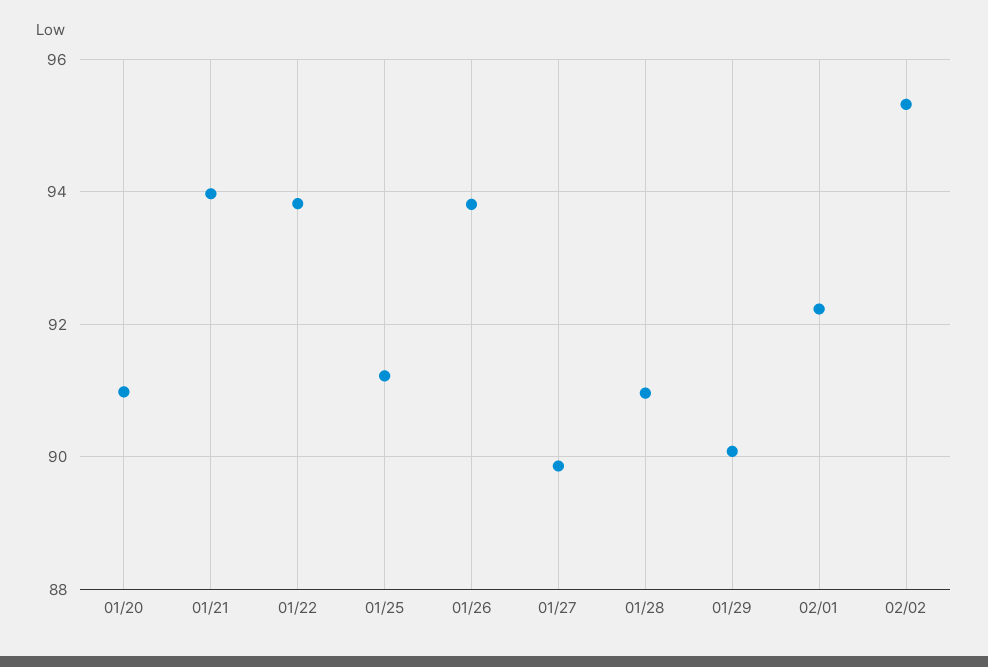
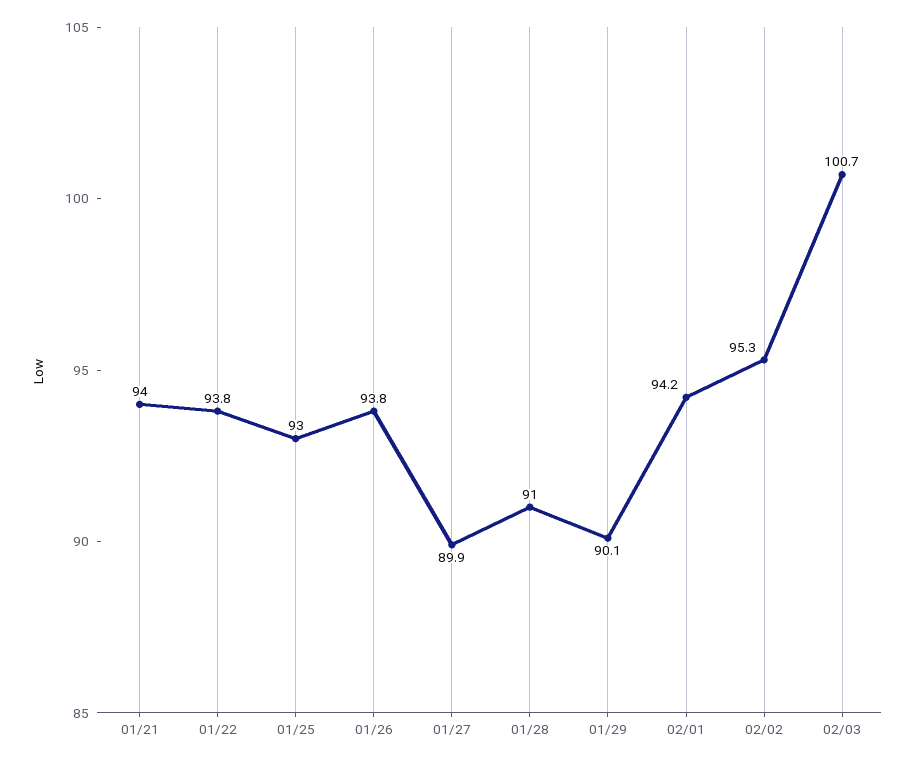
01/20: 91 -> none
01/25: 91.2 -> 93
02/01: 92.2 -> 94.2
02/03: none -> 100.7

